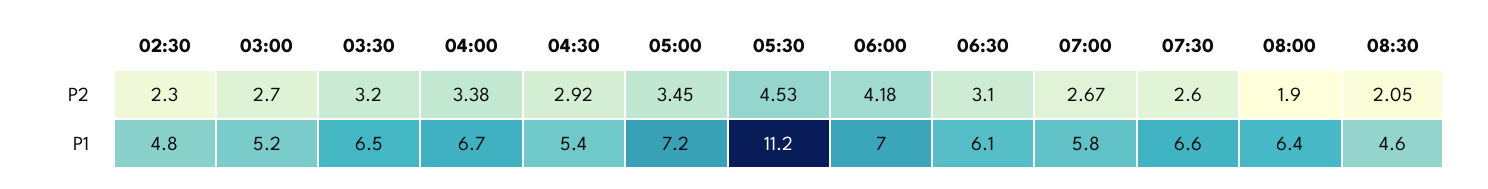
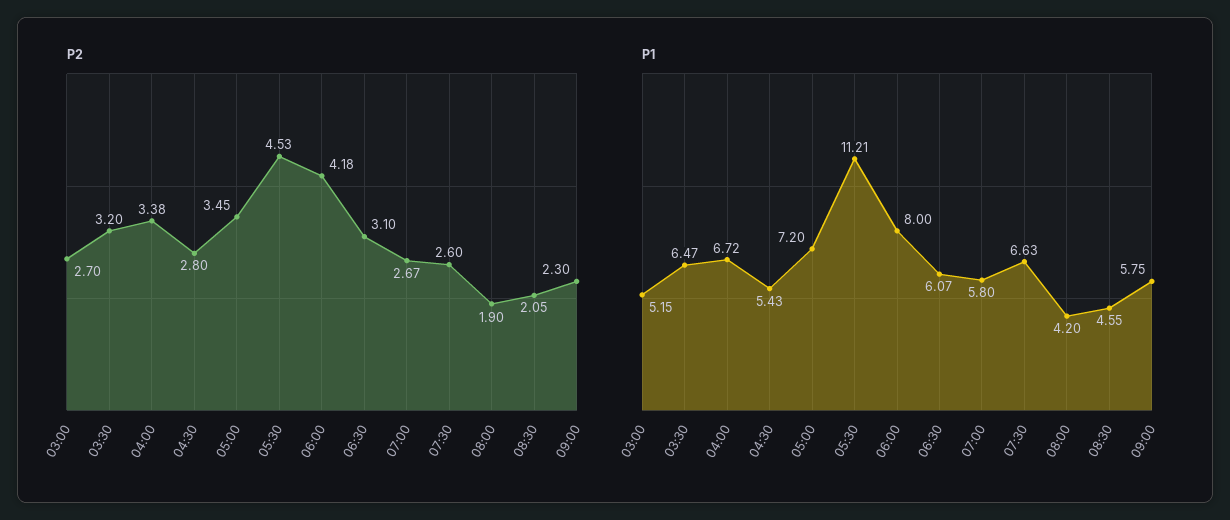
P2, 02:30: 2.3 -> none
P2, 04:30: 2.92 -> 2.8
P1, 02:30: 4.8 -> none
P1, 06:00: 7 -> 8
P1, 08:00: 6.4 -> 4.2
P2, 09:00: none -> 2.3
P1, 09:00: none -> 5.75

